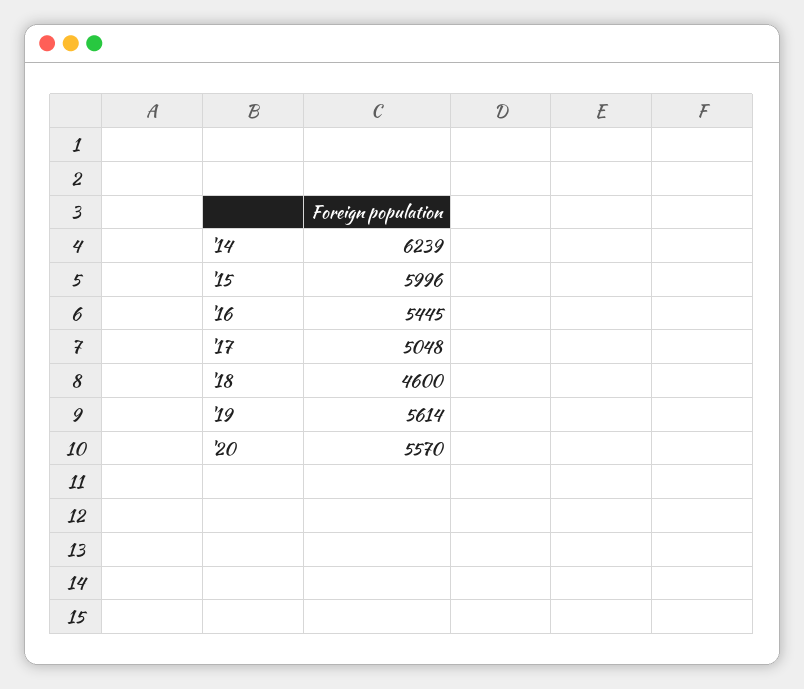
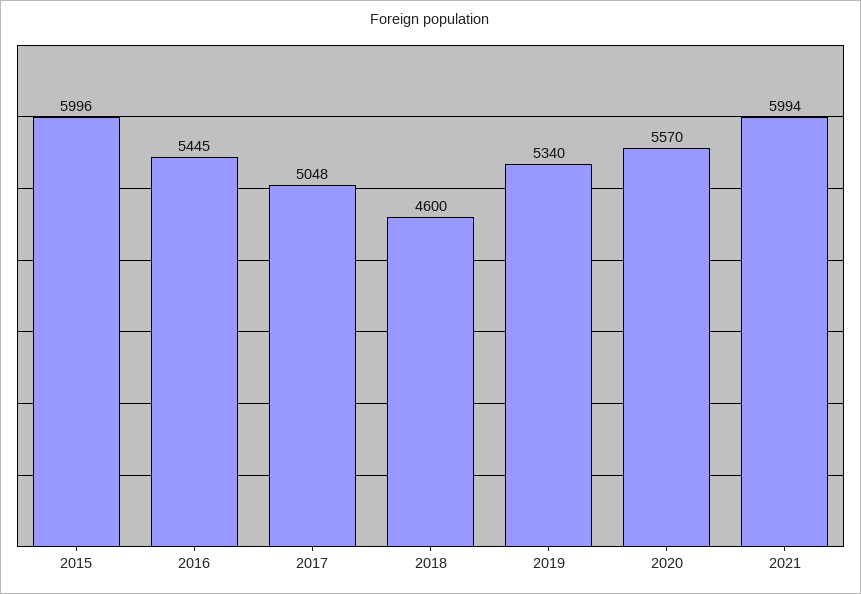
'14: 6239 -> none
'19: 5614 -> 5340
2021: none -> 5994

